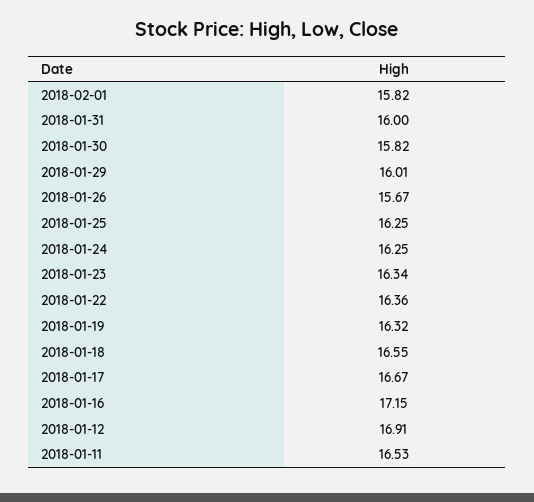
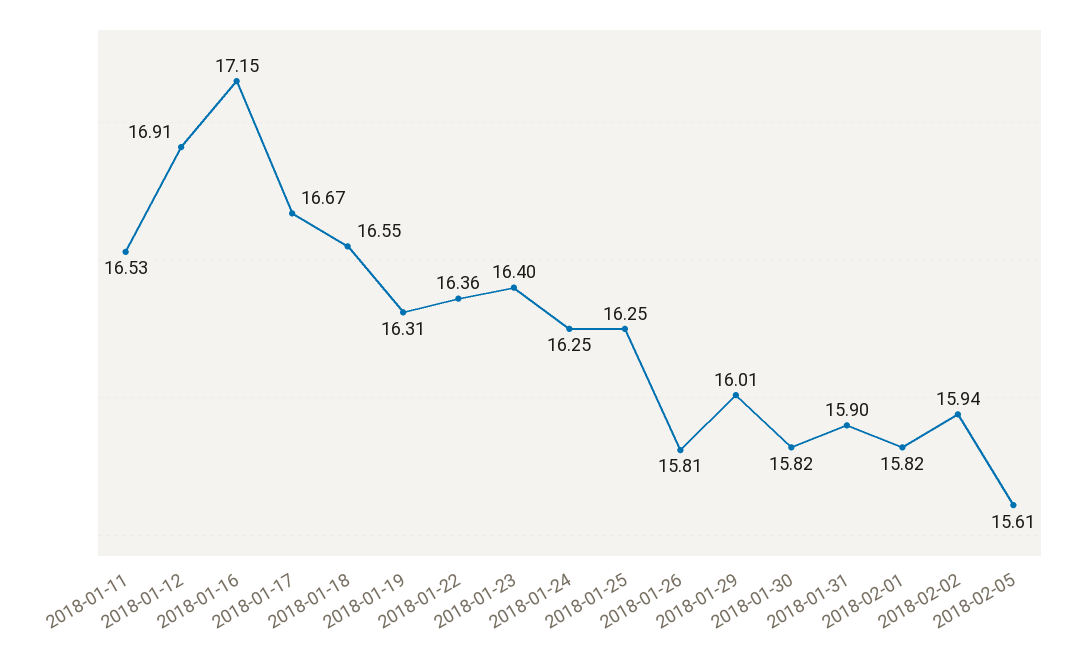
2018-01-31: 16 -> 15.9
2018-01-26: 15.67 -> 15.81
2018-01-23: 16.34 -> 16.4
2018-01-19: 16.32 -> 16.31
2018-02-02: none -> 15.94
2018-02-05: none -> 15.61

